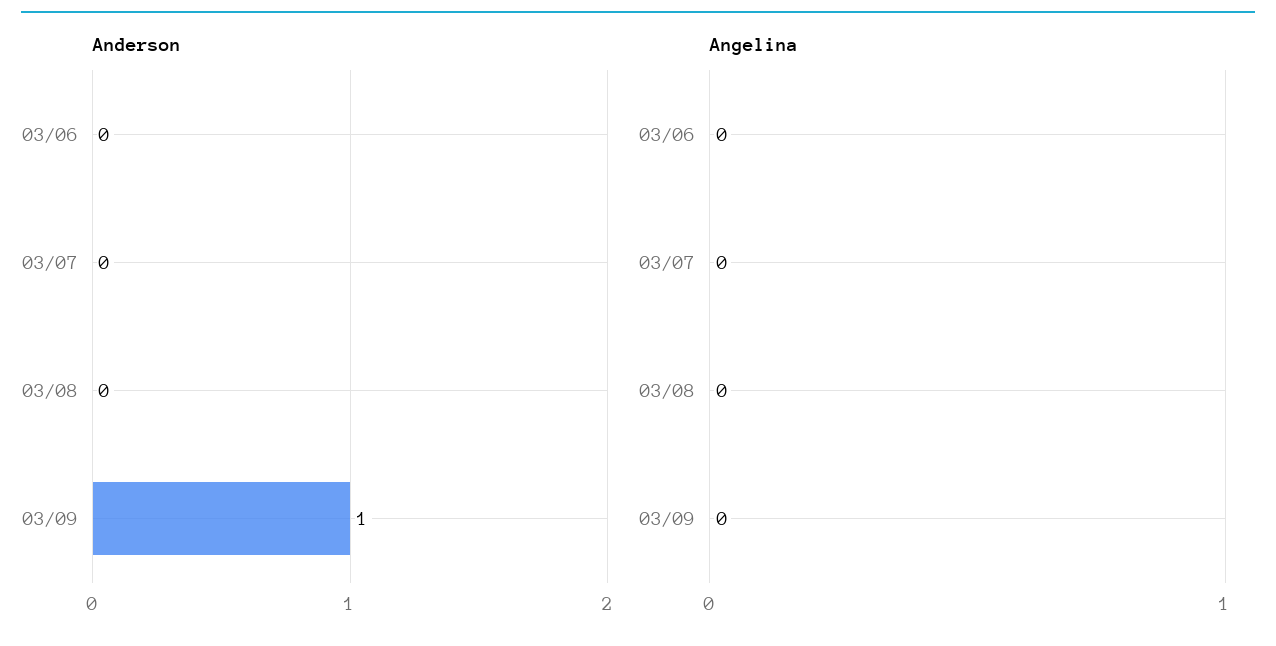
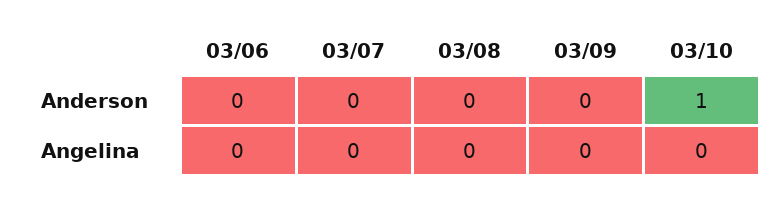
Anderson, 03/09: 1 -> 0
Anderson, 03/10: none -> 1
Angelina, 03/10: none -> 0

